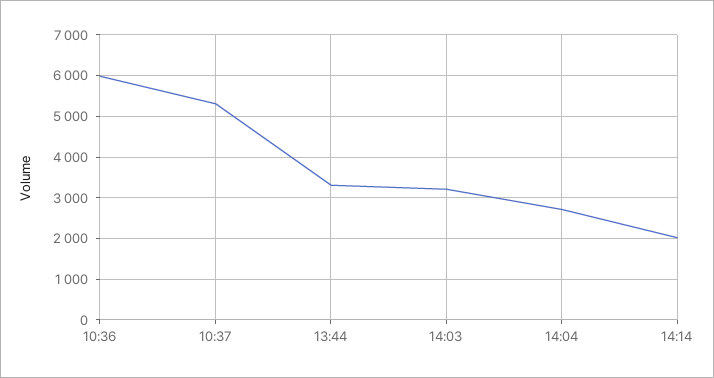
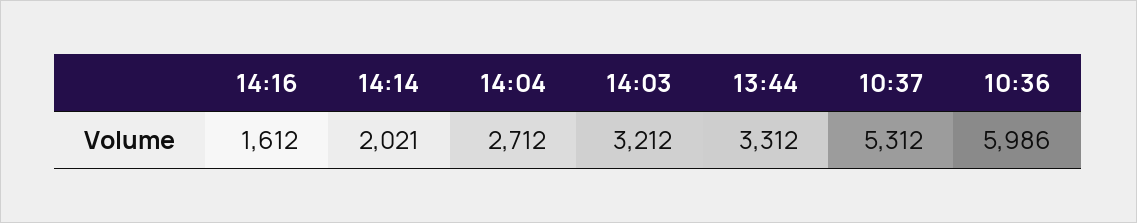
14:16: none -> 1612

